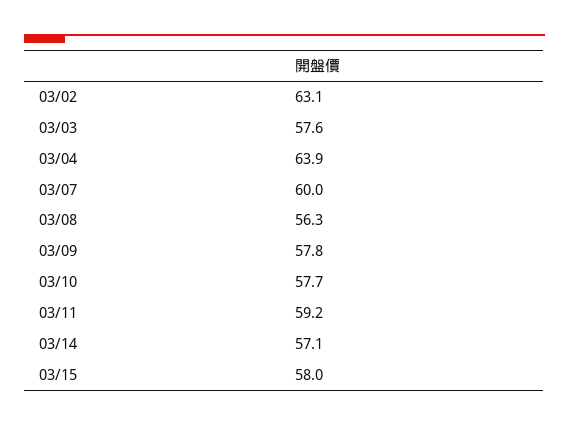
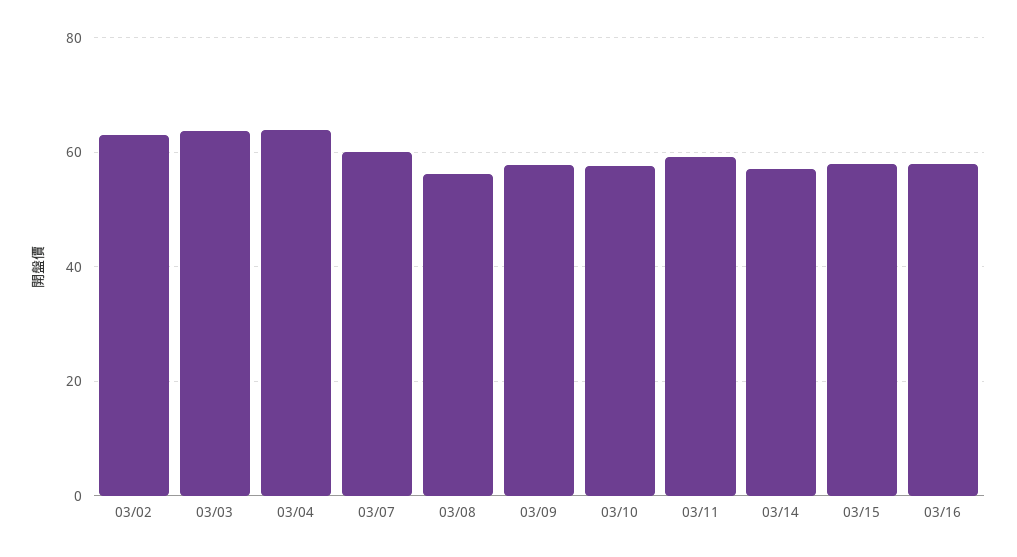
03/03: 57.6 -> 64
03/16: none -> 58

